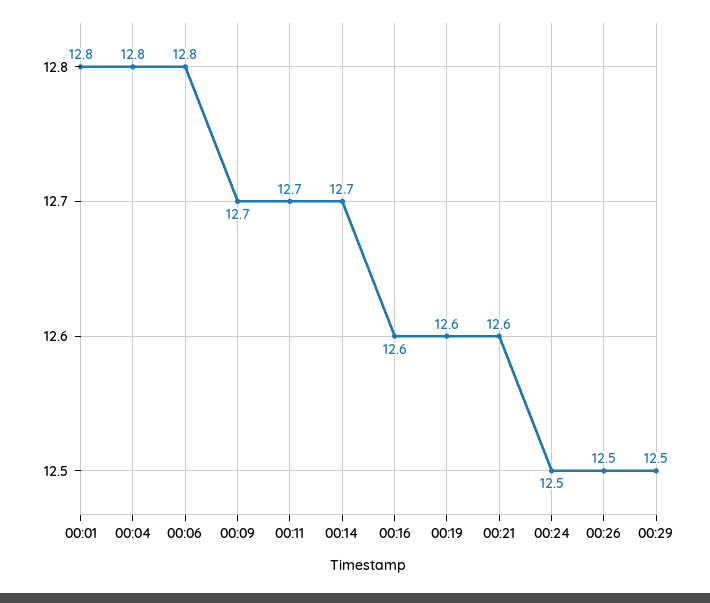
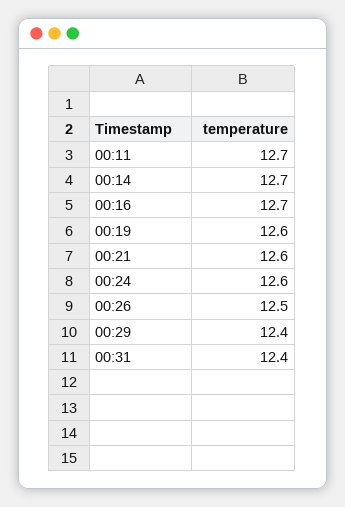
00:01: 12.8 -> none
00:04: 12.8 -> none
00:06: 12.8 -> none
00:09: 12.7 -> none
00:16: 12.6 -> 12.7
00:24: 12.5 -> 12.6
00:29: 12.5 -> 12.4
00:31: none -> 12.4

